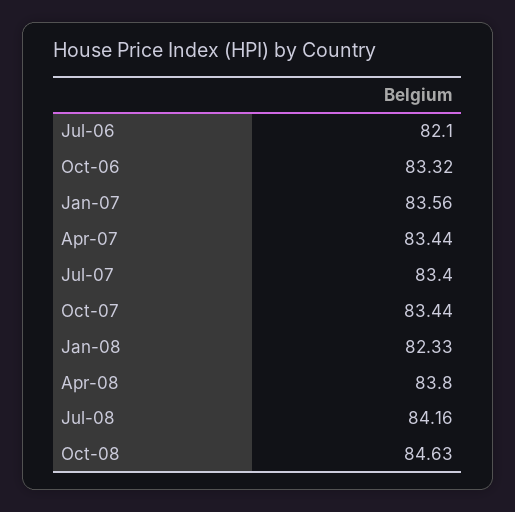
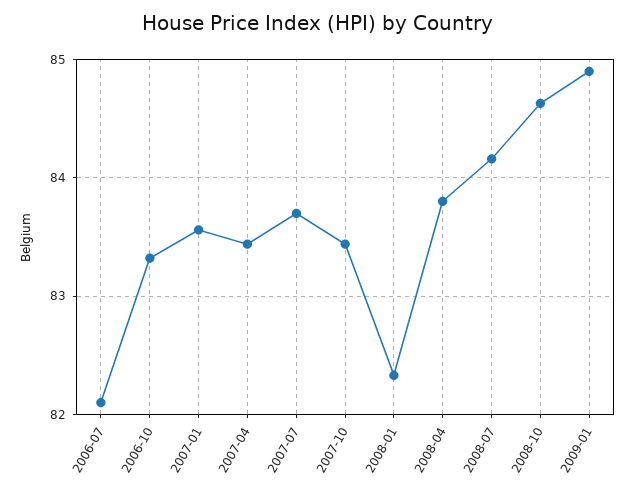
Jul-07: 83.4 -> 83.7
2009-01: none -> 84.9

